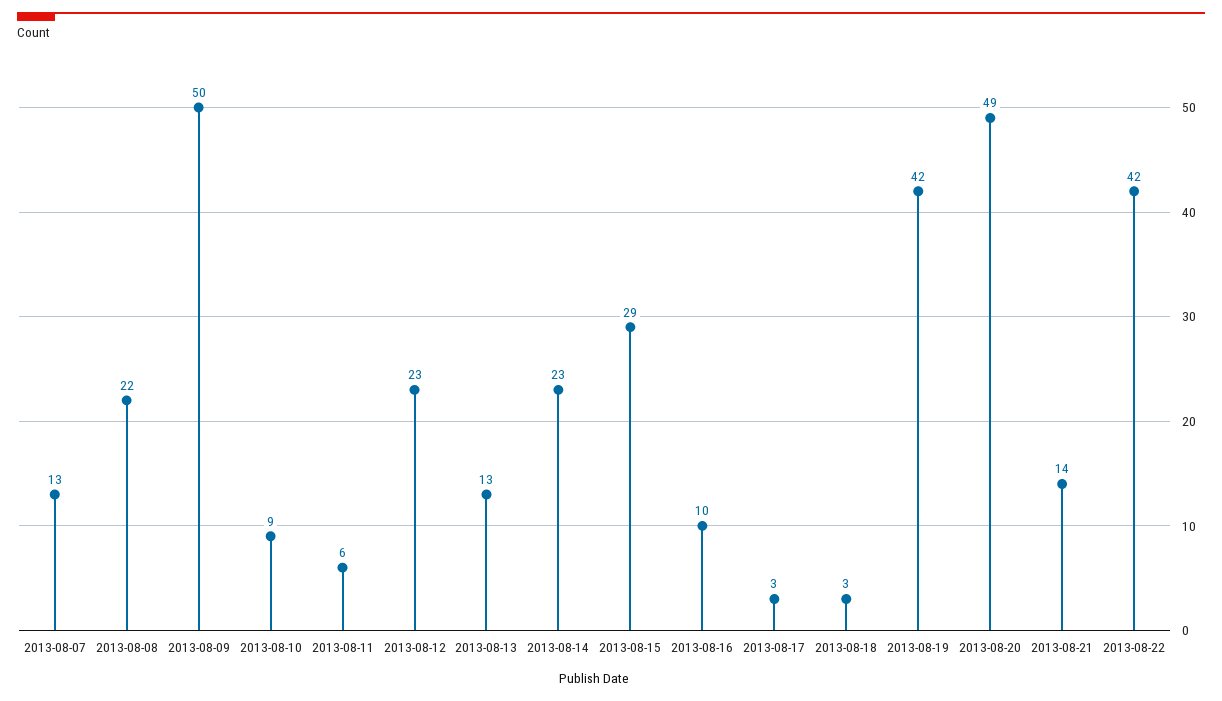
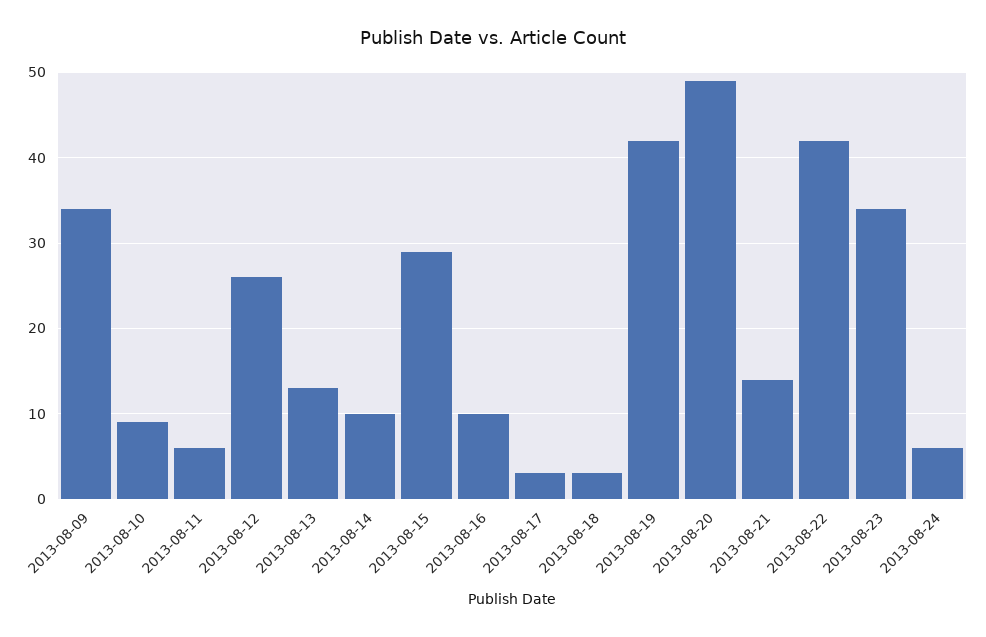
2013-08-07: 13 -> none
2013-08-08: 22 -> none
2013-08-09: 50 -> 34
2013-08-12: 23 -> 26
2013-08-14: 23 -> 10
2013-08-23: none -> 34
2013-08-24: none -> 6

